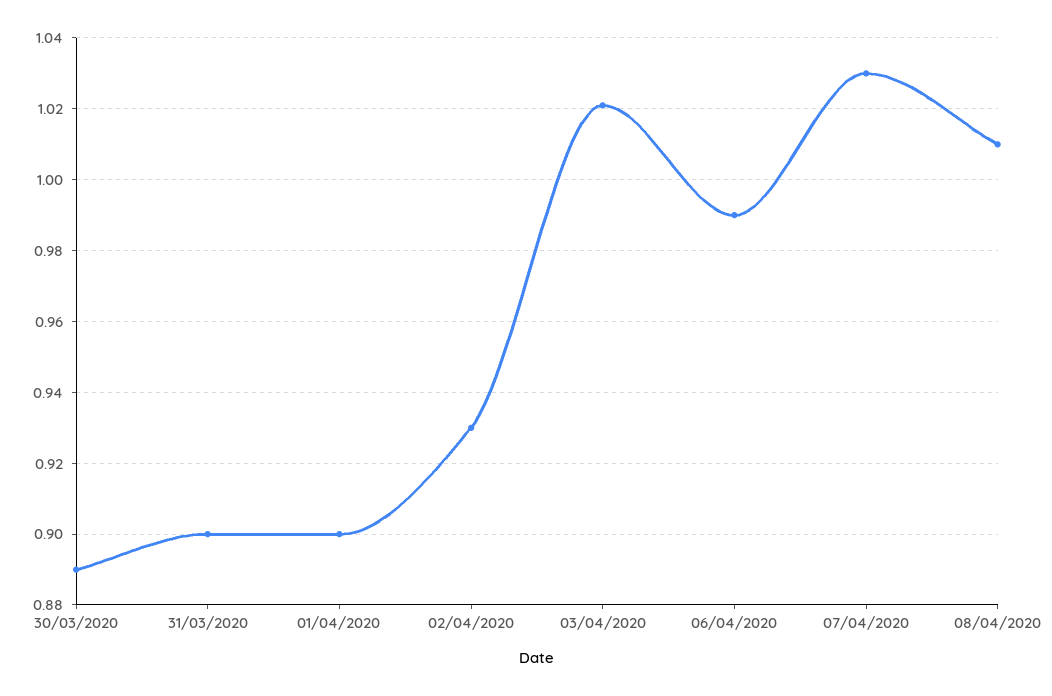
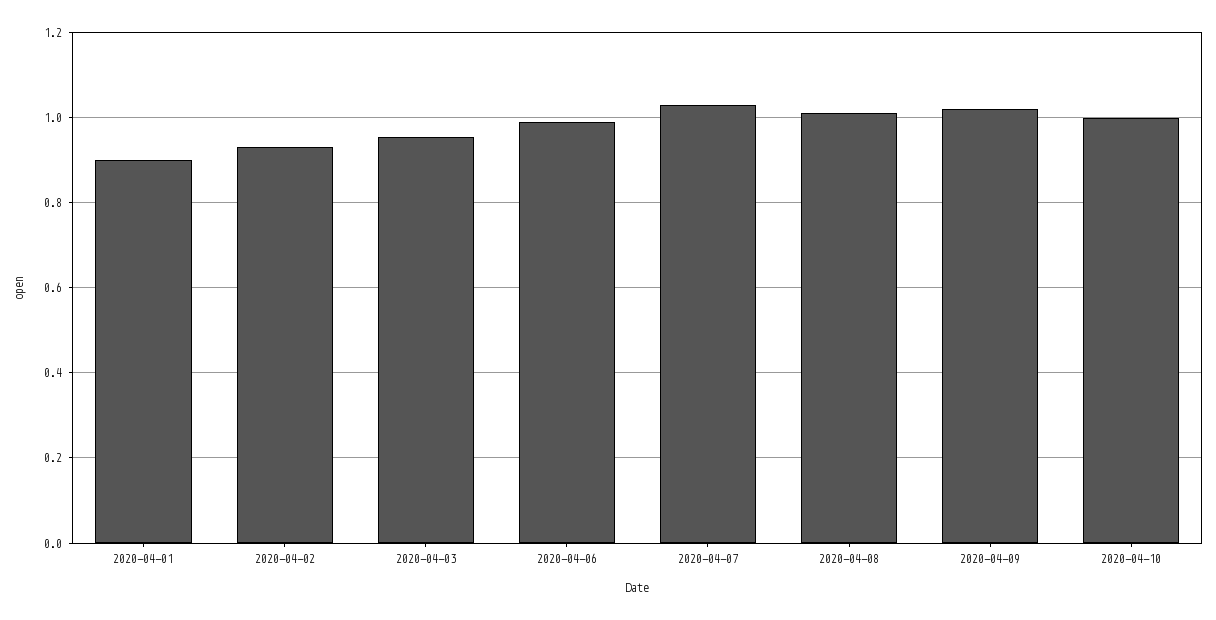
30/03/2020: 0.89 -> none
31/03/2020: 0.9 -> none
03/04/2020: 1.02 -> 0.96
2020-04-09: none -> 1.02
2020-04-10: none -> 1

